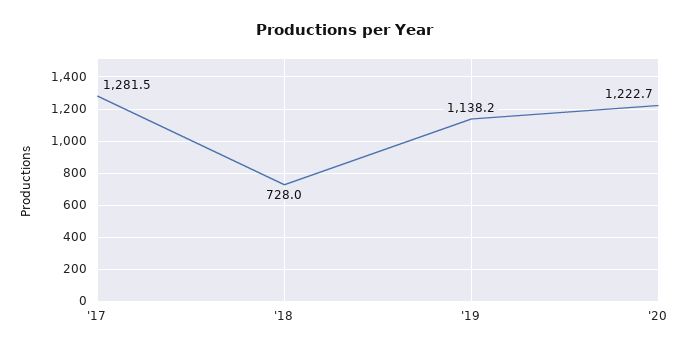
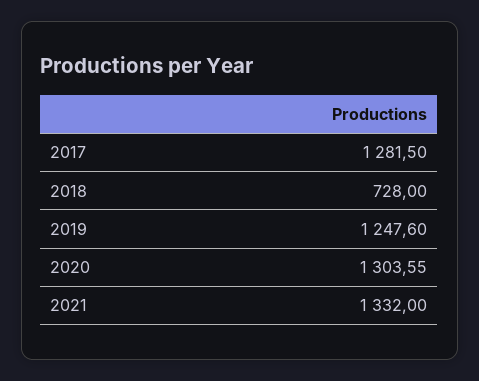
'19: 1138.2 -> 1247.6
'20: 1222.7 -> 1303.55
2021: none -> 1332

